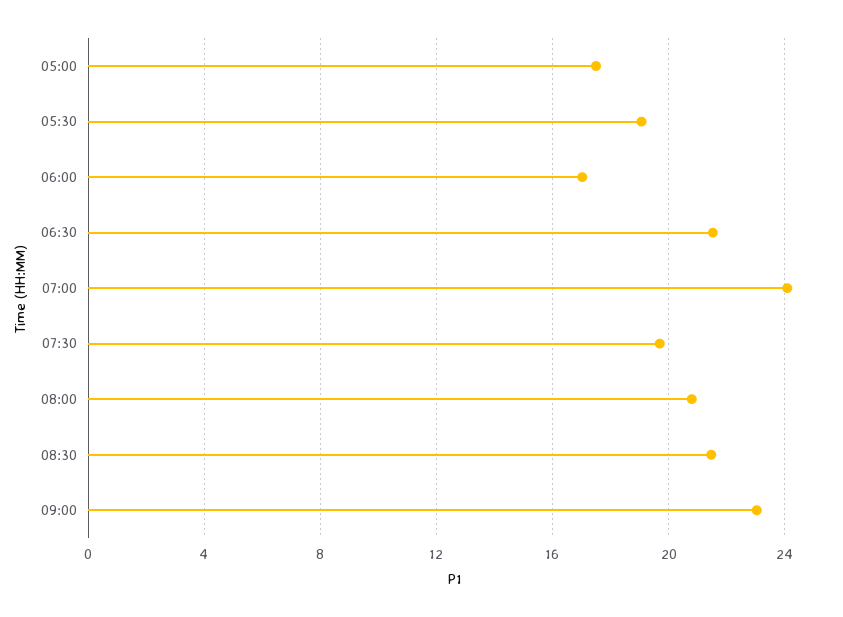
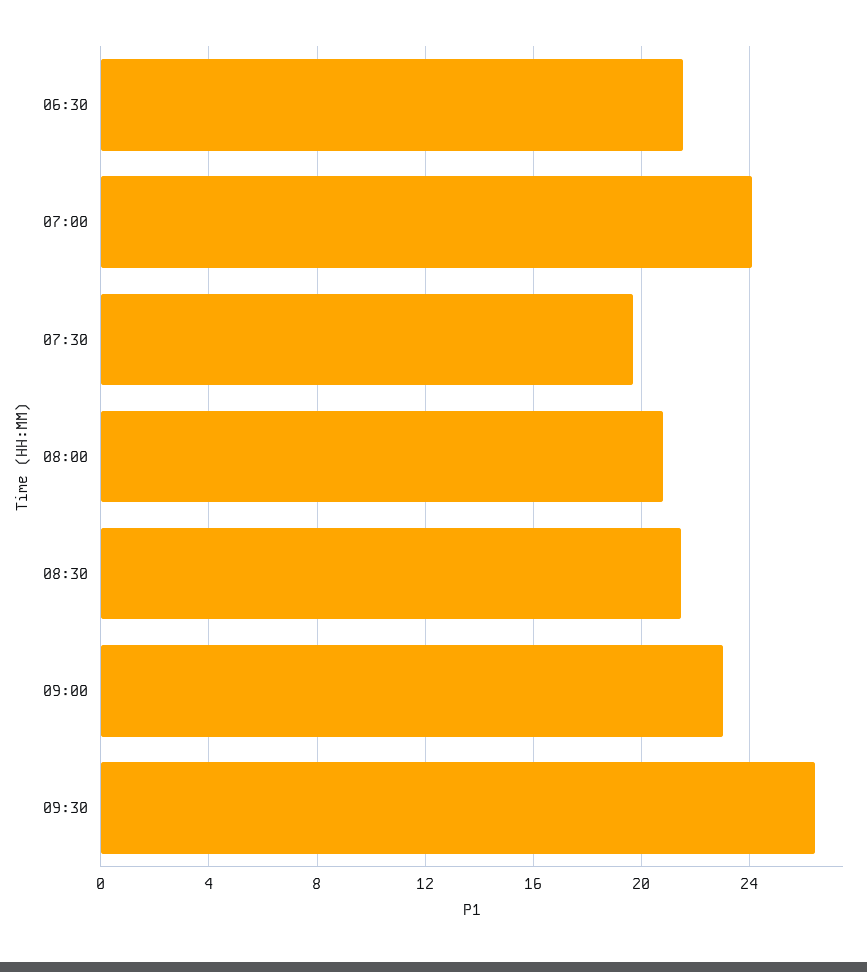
05:00: 17.5 -> none
05:30: 19 -> none
06:00: 17 -> none
09:30: none -> 26.5

